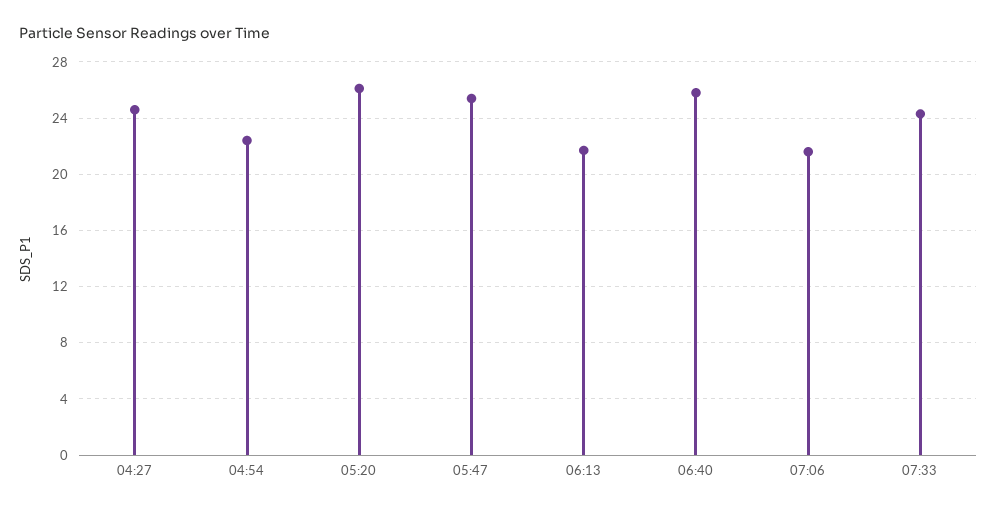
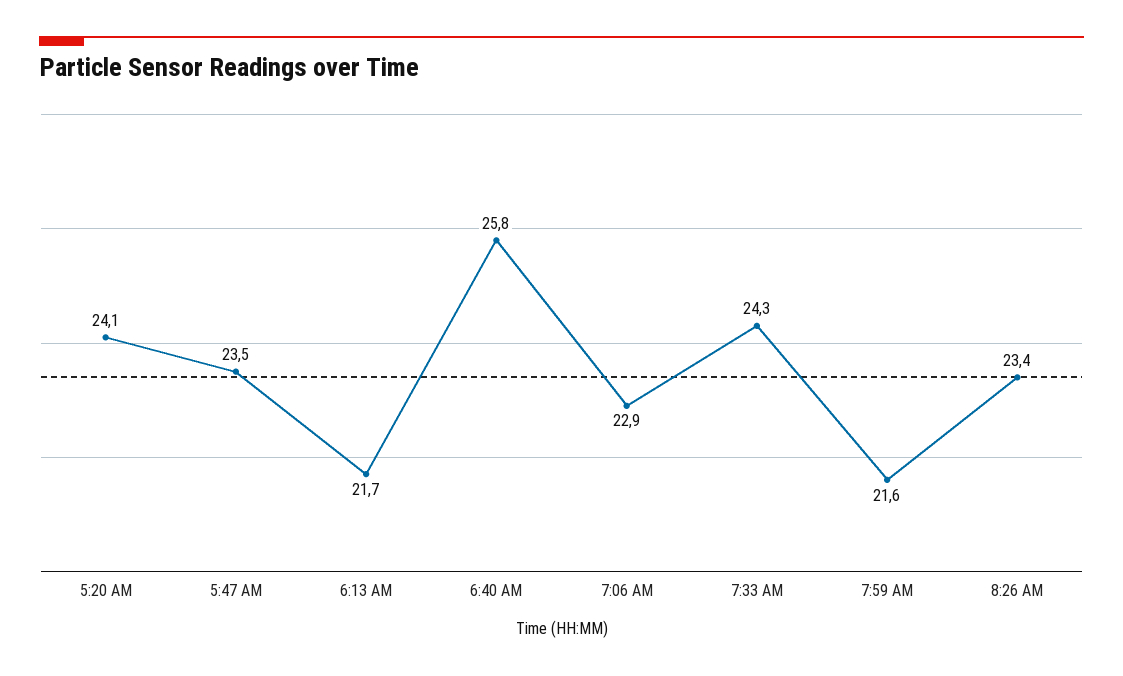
04:27: 24.5 -> none
04:54: 22.5 -> none
05:20: 26 -> 24.1
05:47: 25.5 -> 23.5
07:06: 21.5 -> 22.9
7:59 AM: none -> 21.6
8:26 AM: none -> 23.4

